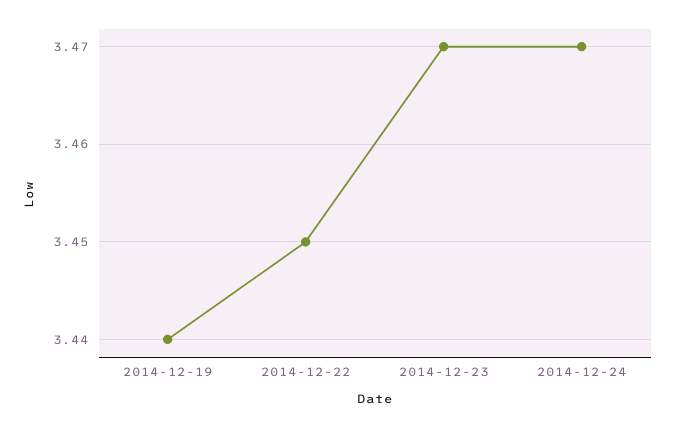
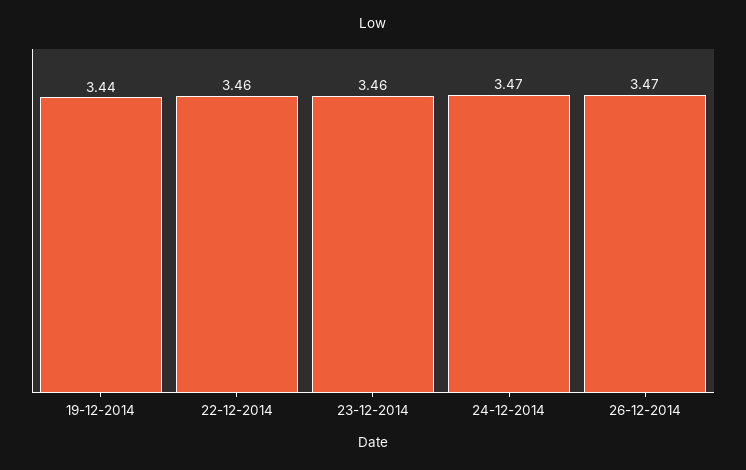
2014-12-22: 3.45 -> 3.46
2014-12-23: 3.47 -> 3.46
26-12-2014: none -> 3.47

